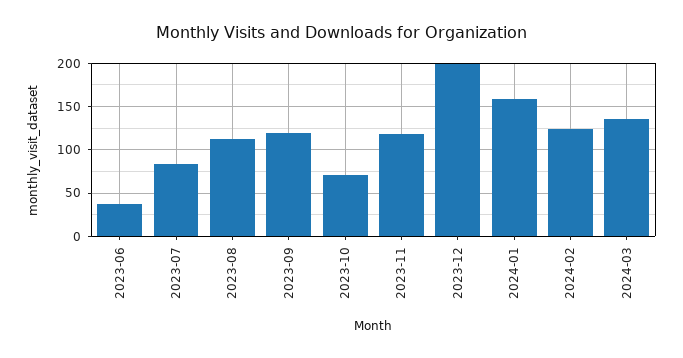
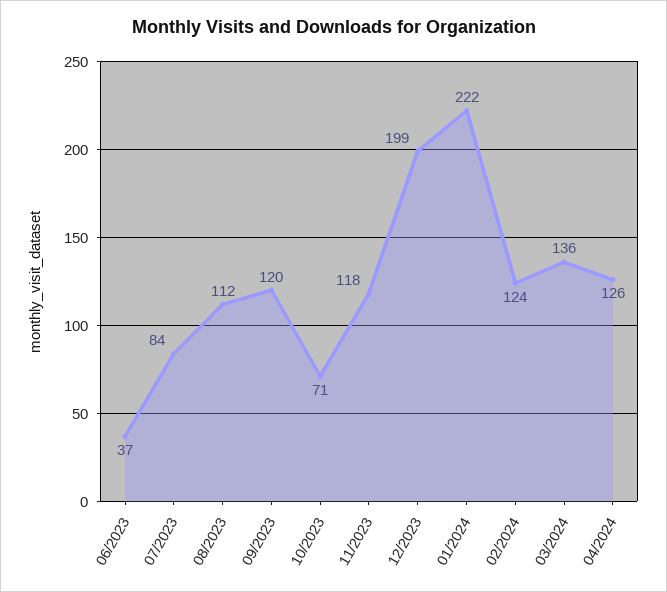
2024-01: 160 -> 222
04/2024: none -> 126

